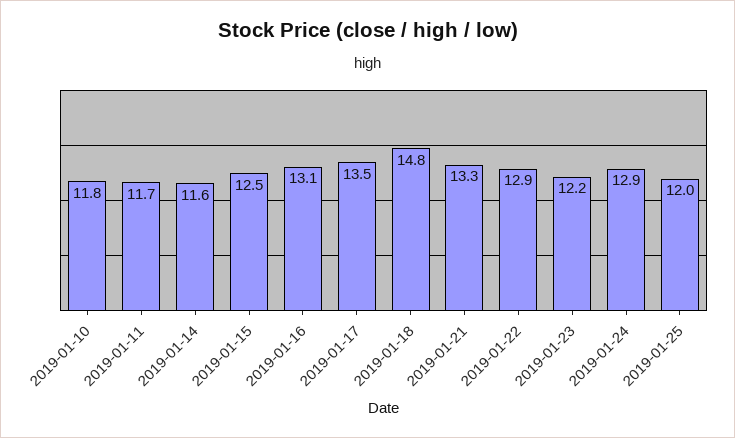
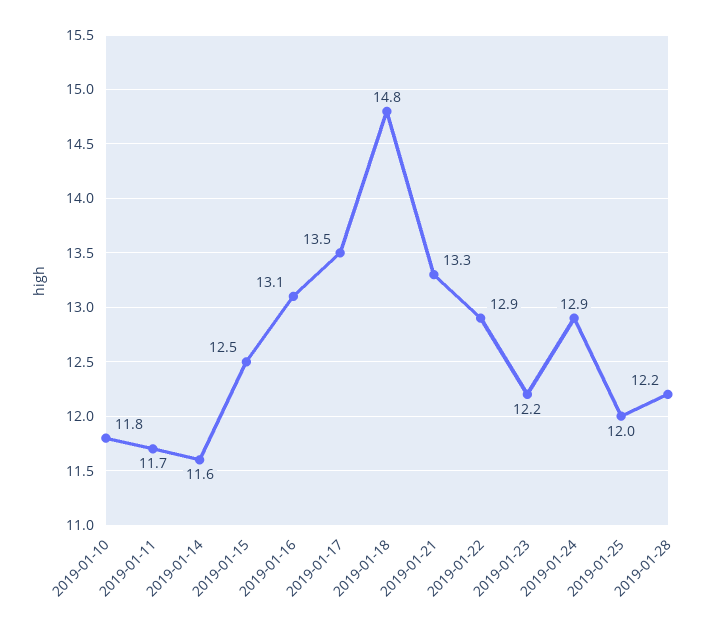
2019-01-28: none -> 12.2

